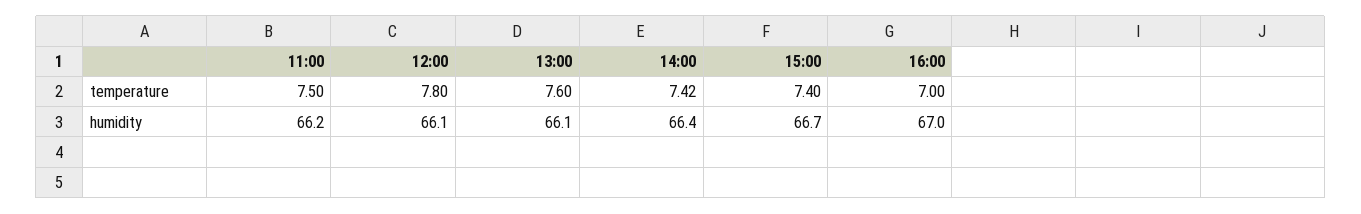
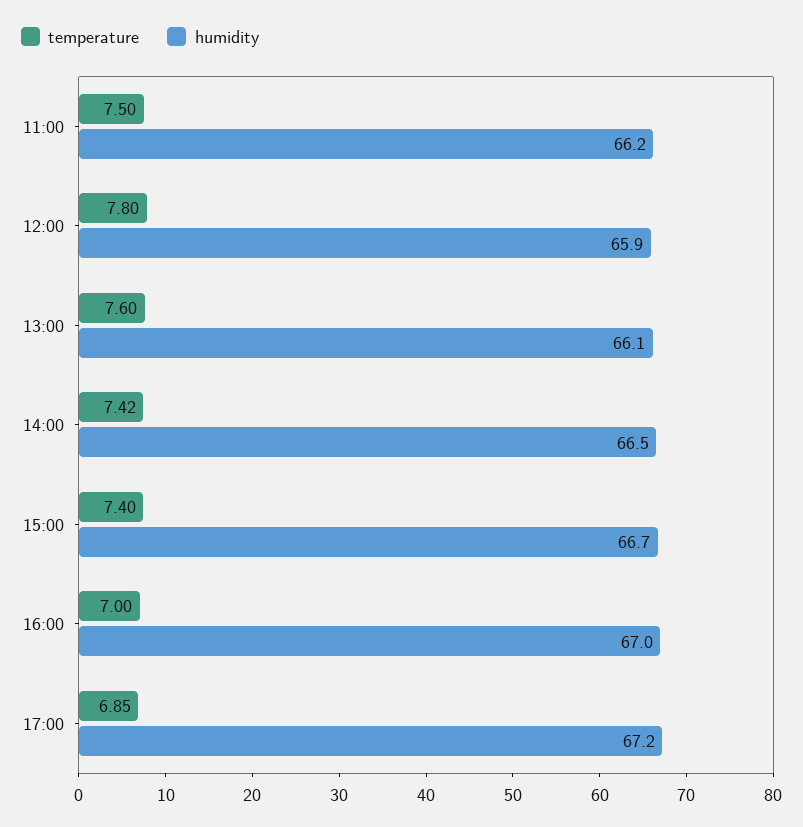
humidity, 12:00: 66.1 -> 65.9
humidity, 14:00: 66.4 -> 66.5
temperature, 17:00: none -> 6.85
humidity, 17:00: none -> 67.2

